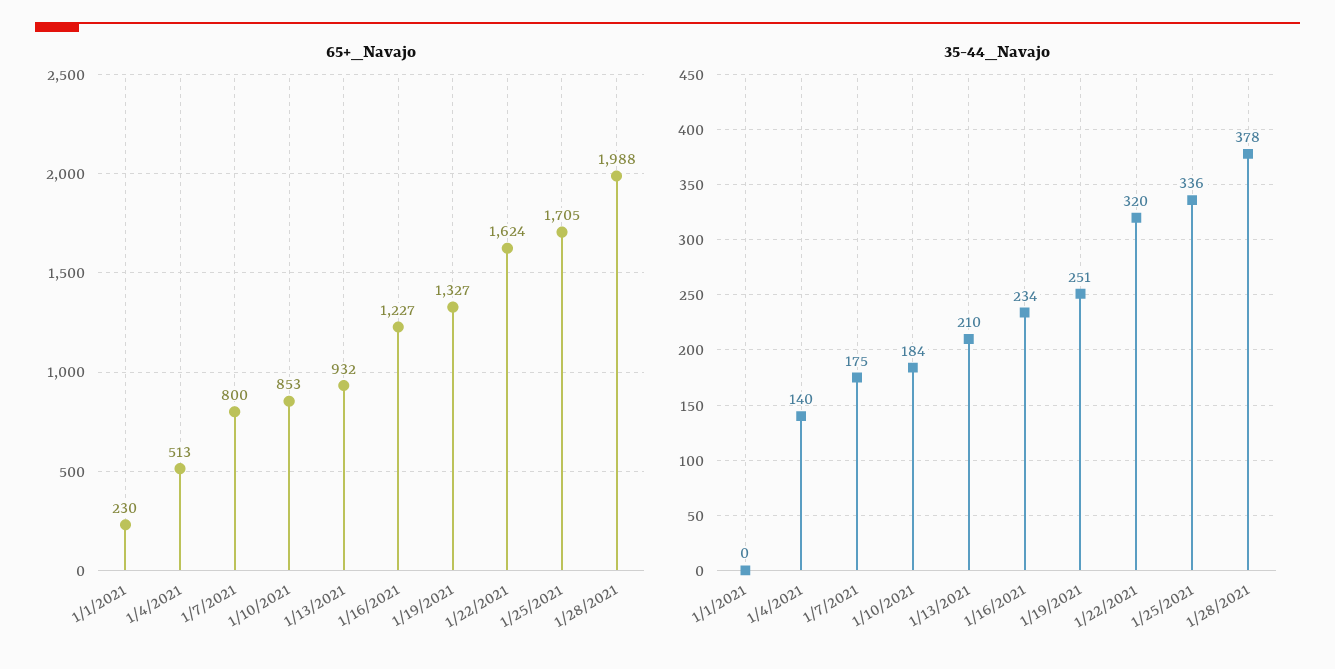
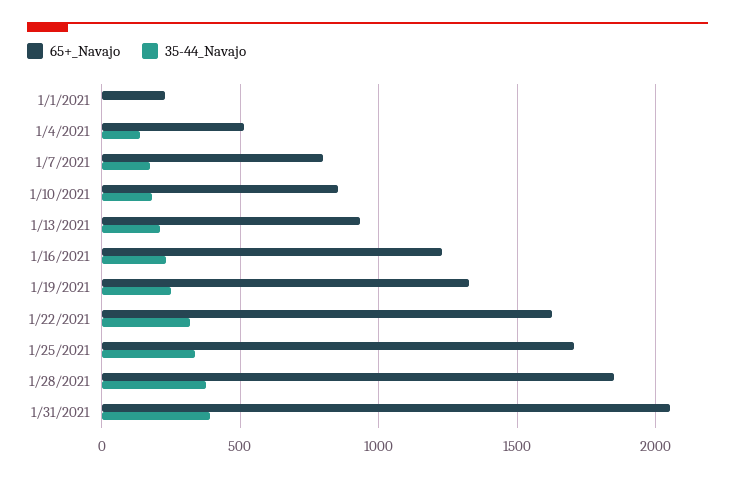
65+_Navajo, 1/28/2021: 1988 -> 1850
65+_Navajo, 1/31/2021: none -> 2050
35-44_Navajo, 1/31/2021: none -> 400

